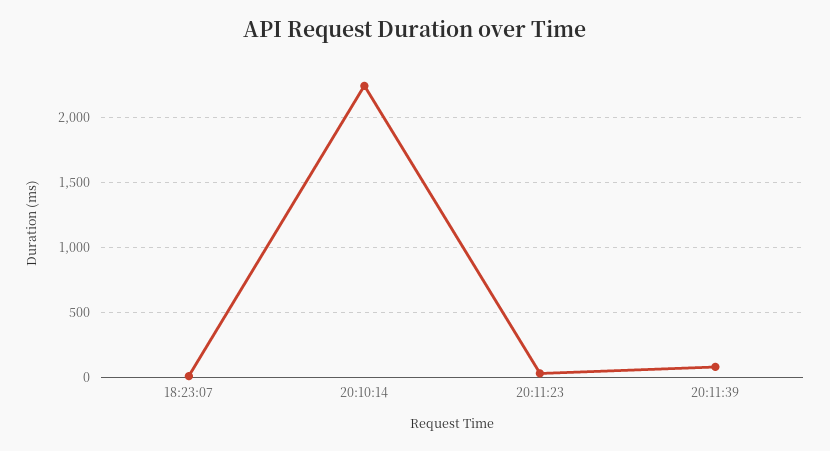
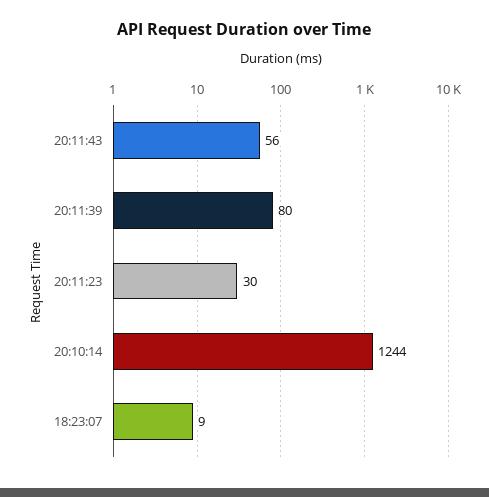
20:10:14: 2250 -> 1244
20:11:43: none -> 56

